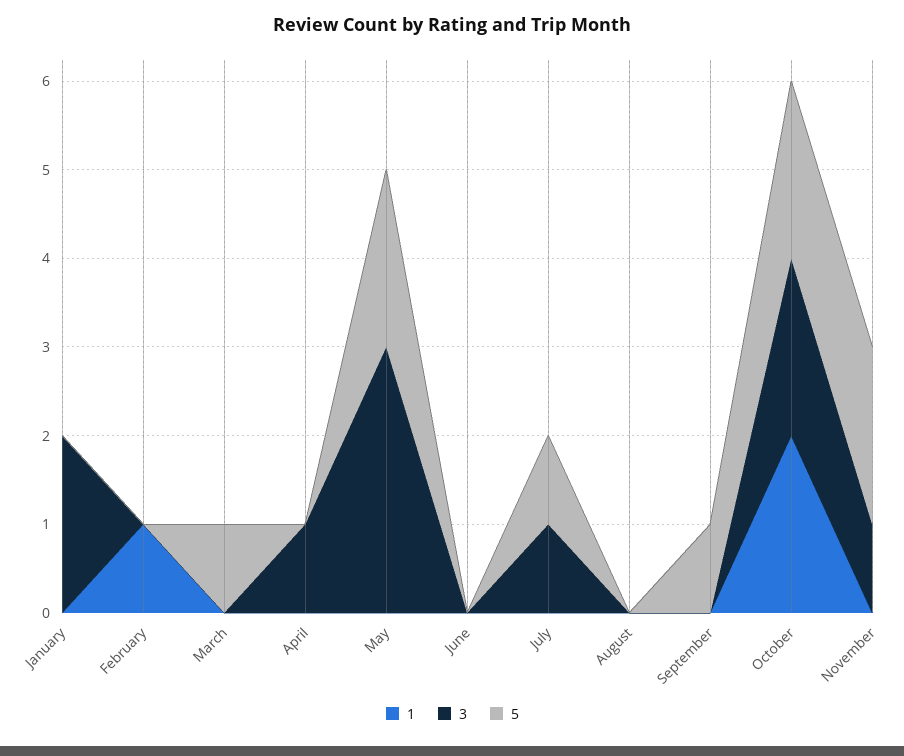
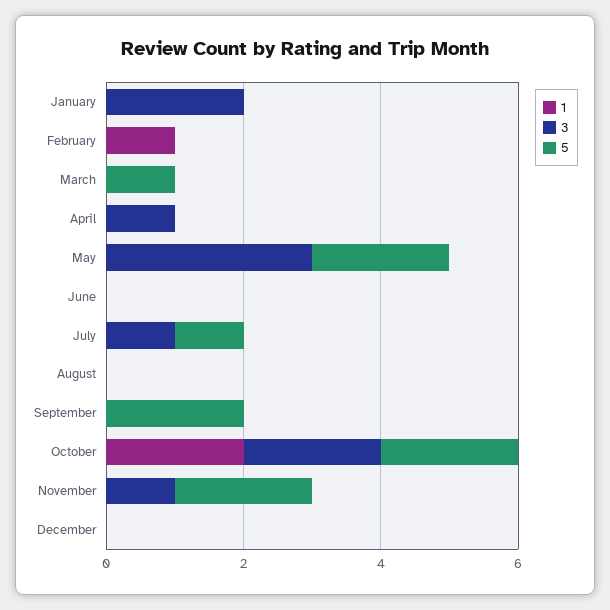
5, September: 1 -> 2
1, December: none -> 0
3, December: none -> 0
5, December: none -> 0

